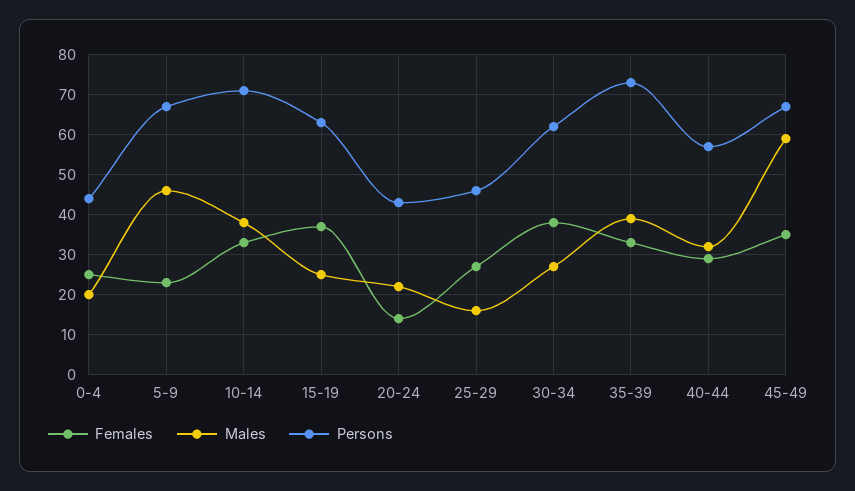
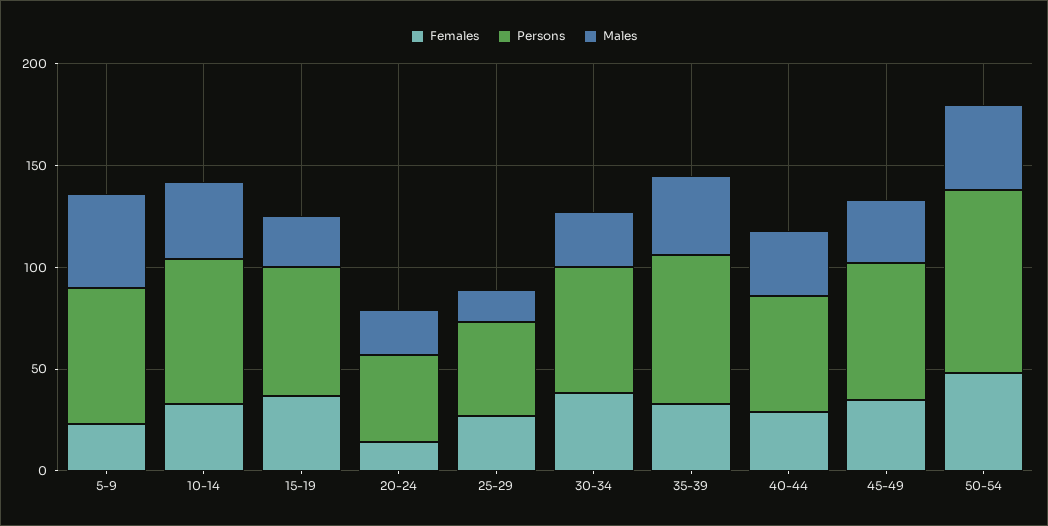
Females, 0-4: 25 -> none
Males, 0-4: 20 -> none
Persons, 0-4: 45 -> none
Males, 45-49: 60 -> 30
Females, 50-54: none -> 50
Persons, 50-54: none -> 90
Males, 50-54: none -> 40

